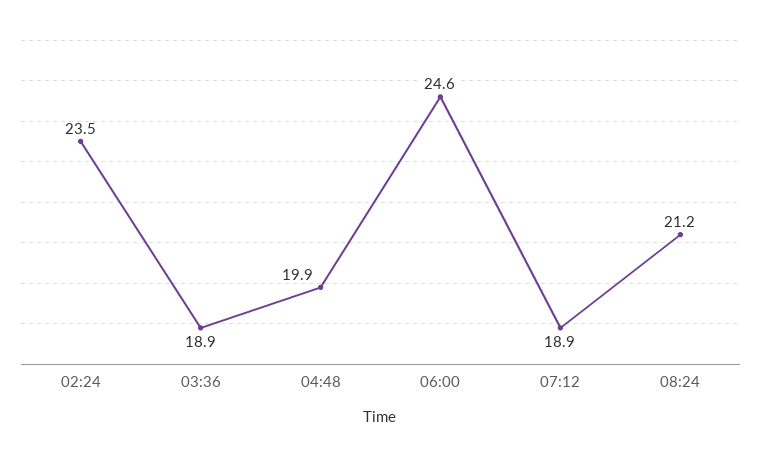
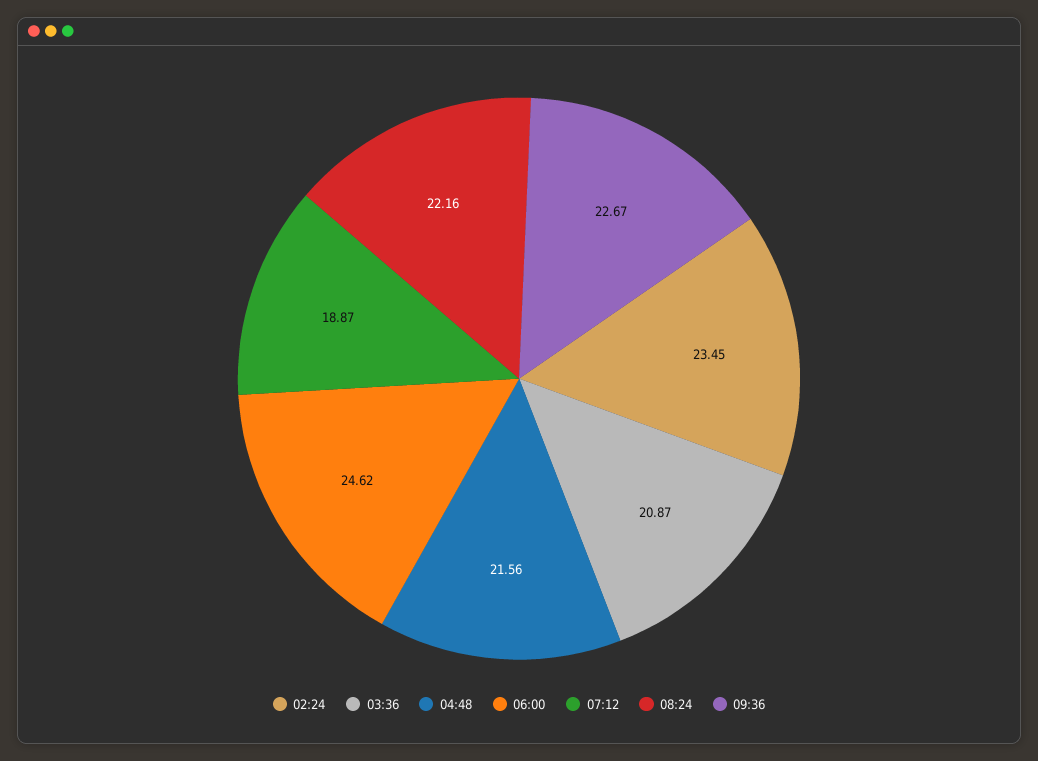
03:36: 18.9 -> 20.87
04:48: 19.9 -> 21.56
08:24: 21.2 -> 22.16
09:36: none -> 22.67

